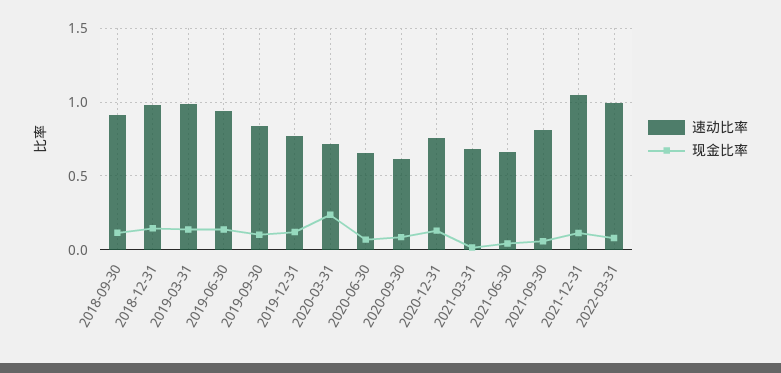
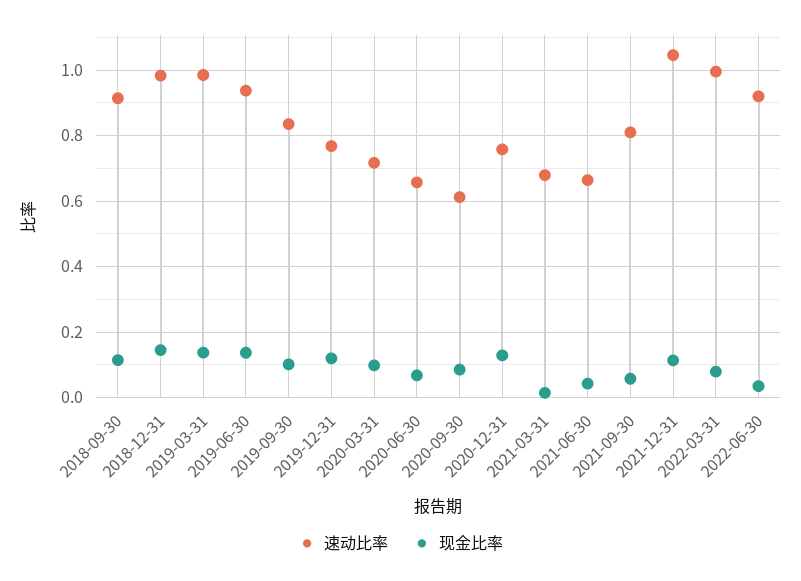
现金比率, 2020-03-31: 0.25 -> 0.1
速动比率, 2022-06-30: none -> 0.92
现金比率, 2022-06-30: none -> 0.04

